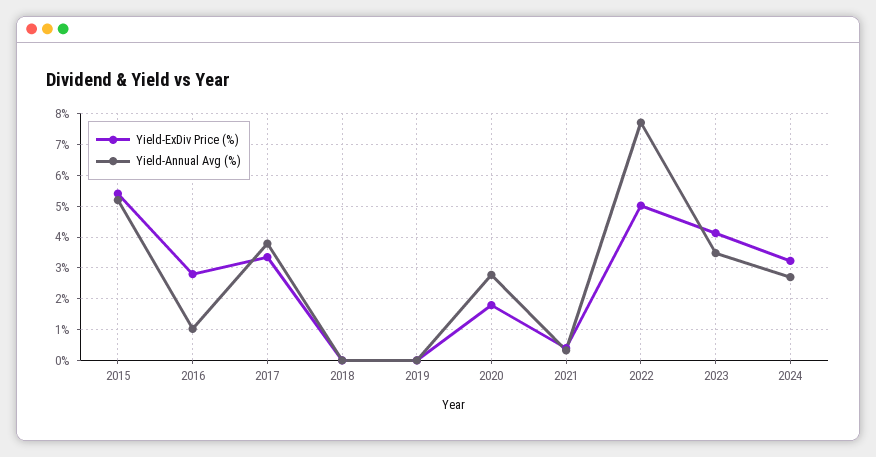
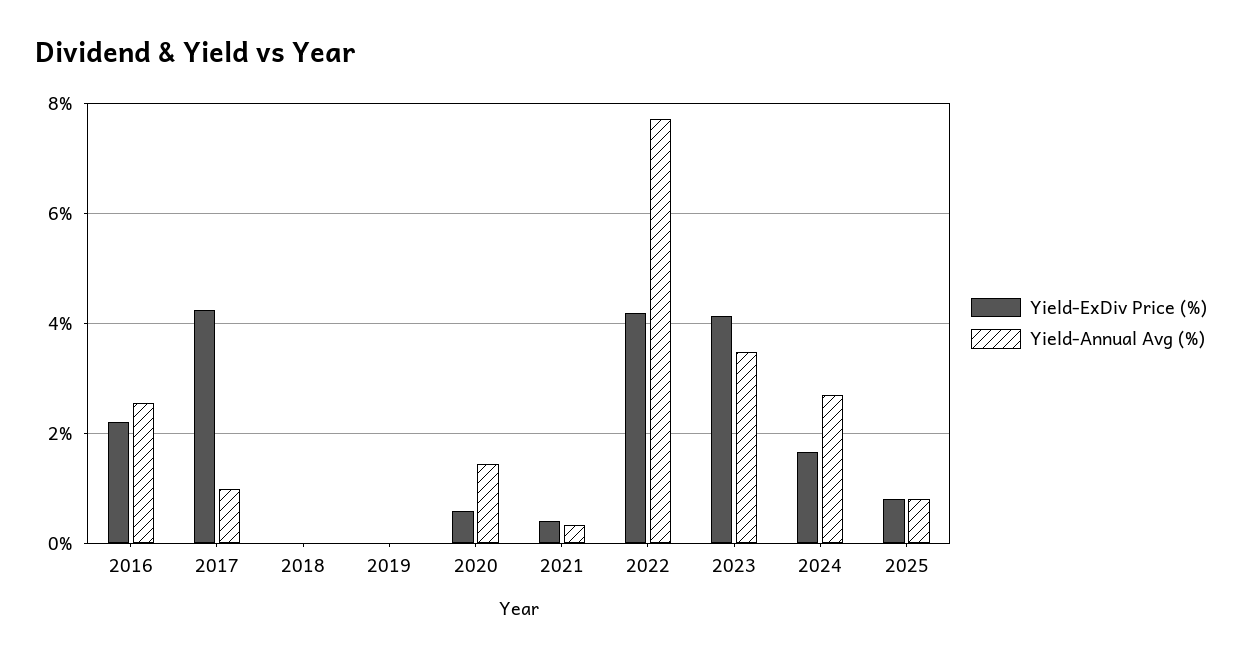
Yield-ExDiv Price (%), 2015: 5.4 -> none
Yield-Annual Avg (%), 2015: 5.2 -> none
Yield-ExDiv Price (%), 2016: 2.8 -> 2.2
Yield-Annual Avg (%), 2016: 1 -> 2.6
Yield-ExDiv Price (%), 2017: 3.4 -> 4.2
Yield-Annual Avg (%), 2017: 3.8 -> 1
Yield-ExDiv Price (%), 2020: 1.8 -> 0.6
Yield-Annual Avg (%), 2020: 2.8 -> 1.4
Yield-ExDiv Price (%), 2022: 5 -> 4.2
Yield-ExDiv Price (%), 2024: 3.2 -> 1.6
Yield-ExDiv Price (%), 2025: none -> 0.8
Yield-Annual Avg (%), 2025: none -> 0.8

